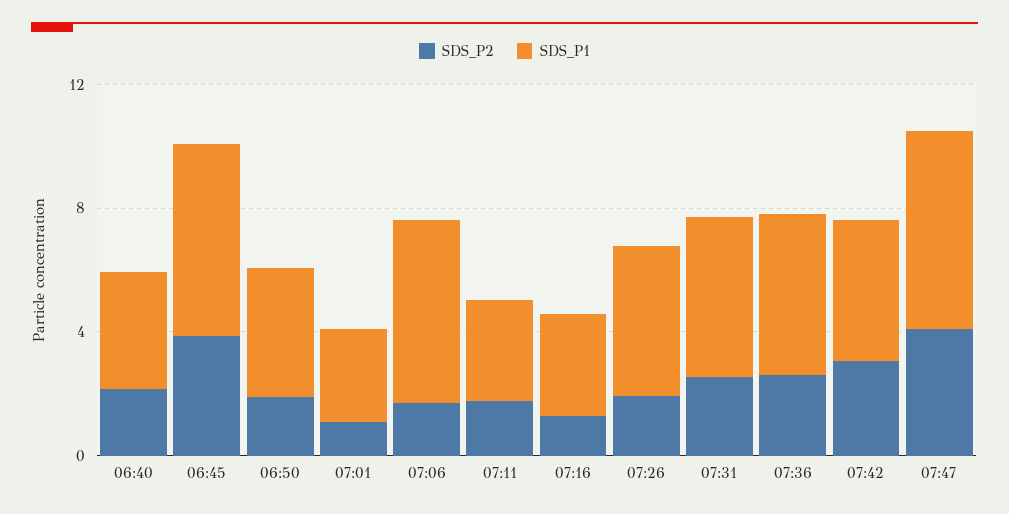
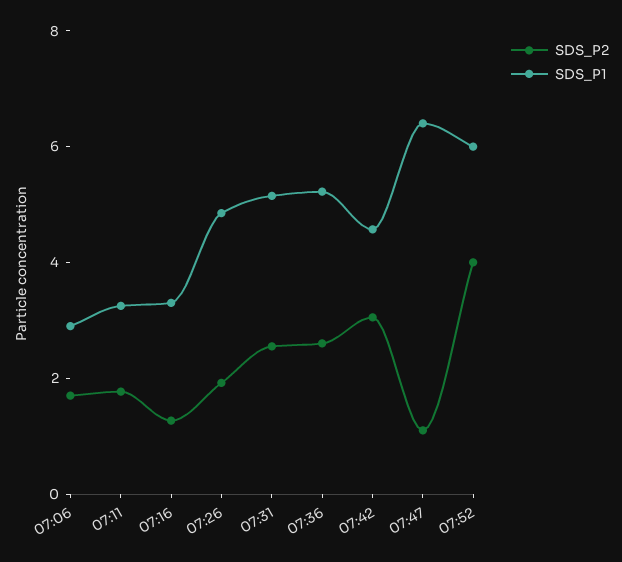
SDS_P2, 06:40: 2 -> none
SDS_P1, 06:40: 4 -> none
SDS_P2, 06:45: 4 -> none
SDS_P1, 06:45: 6 -> none
SDS_P2, 06:50: 2 -> none
SDS_P1, 06:50: 4 -> none
SDS_P2, 07:01: 1 -> none
SDS_P1, 07:01: 3 -> none
SDS_P1, 07:06: 6 -> 3
SDS_P2, 07:47: 4 -> 1
SDS_P2, 07:52: none -> 4
SDS_P1, 07:52: none -> 6

